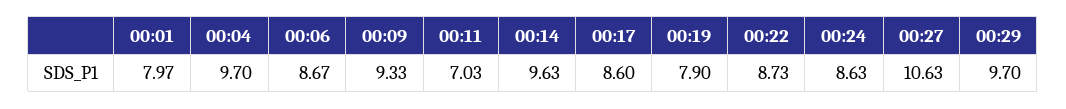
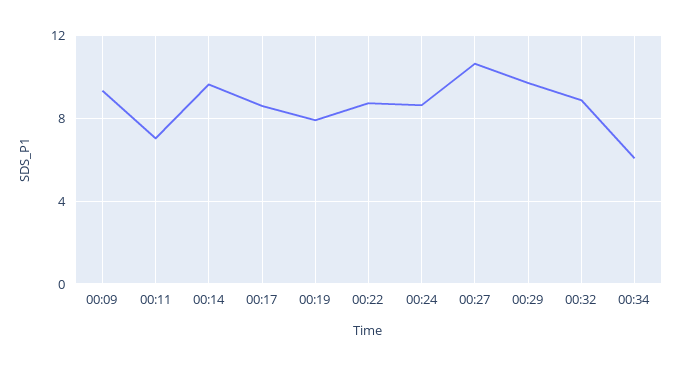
00:01: 7.97 -> none
00:04: 9.7 -> none
00:06: 8.67 -> none
00:32: none -> 9
00:34: none -> 6

